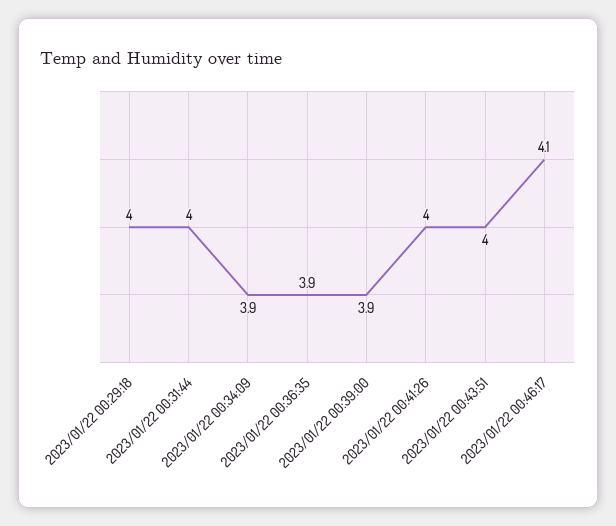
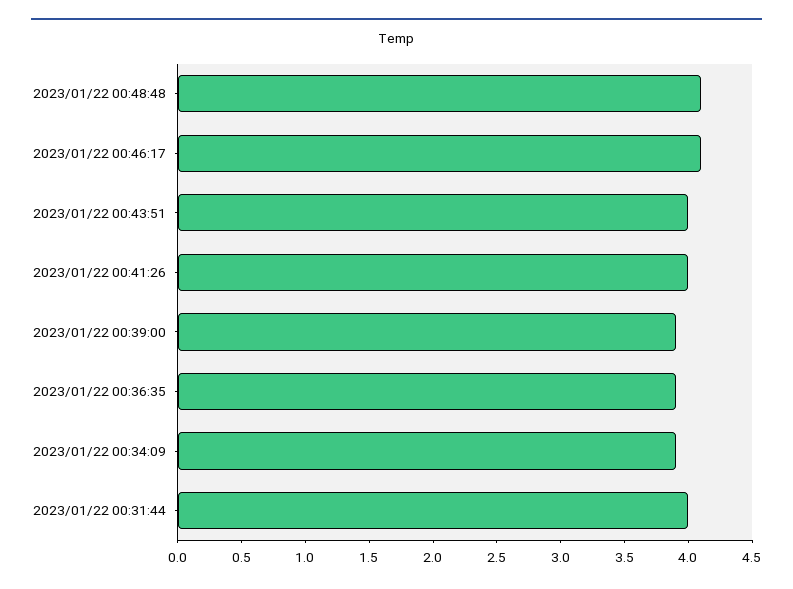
2023/01/22 00:29:18: 4 -> none
2023/01/22 00:48:48: none -> 4.1

